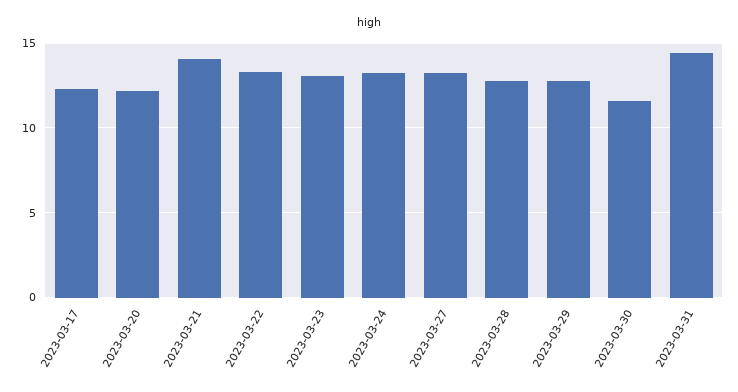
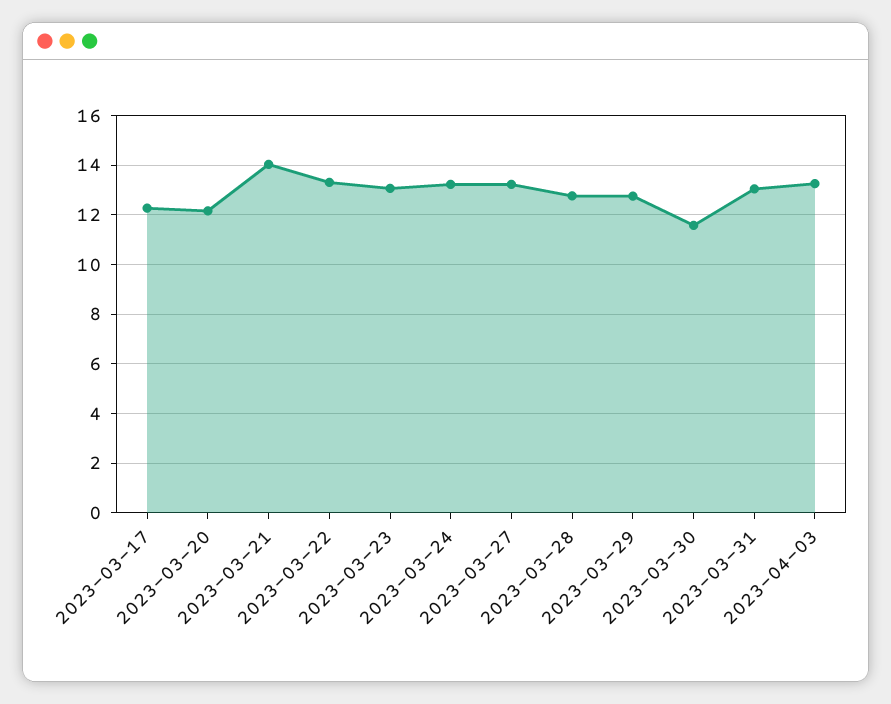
2023-03-31: 14.5 -> 13
2023-04-03: none -> 13.25

